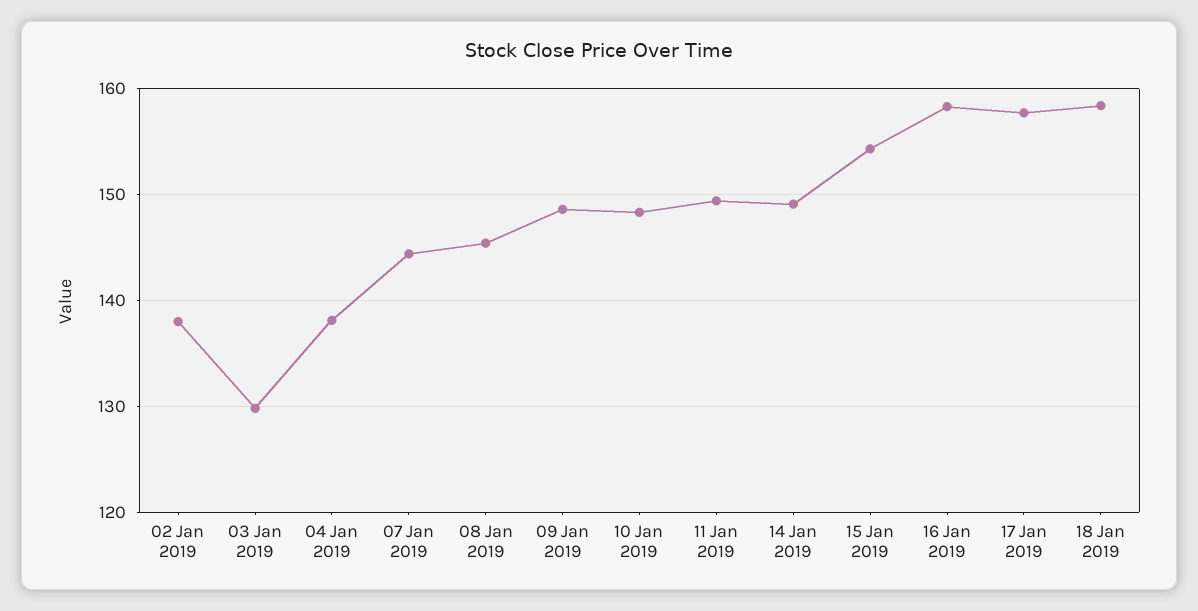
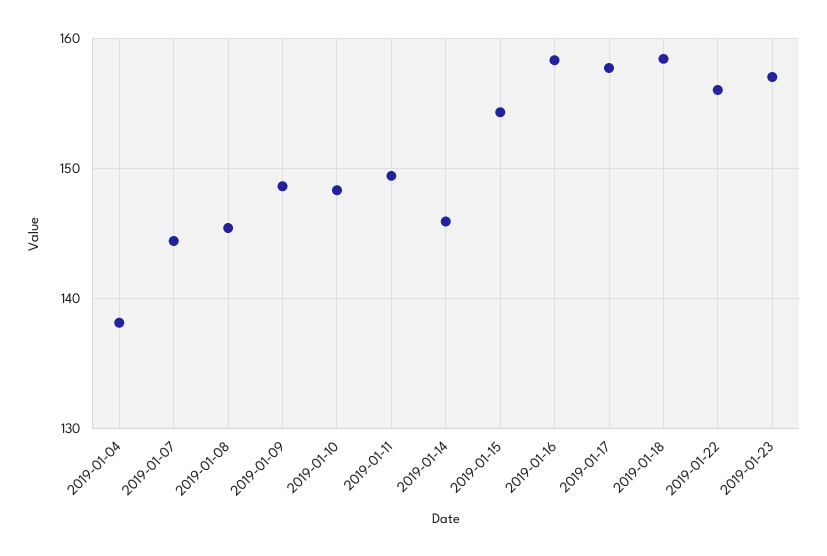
02 Jan 2019: 138 -> none
03 Jan 2019: 130 -> none
14 Jan 2019: 149 -> 146
2019-01-22: none -> 156
2019-01-23: none -> 157

